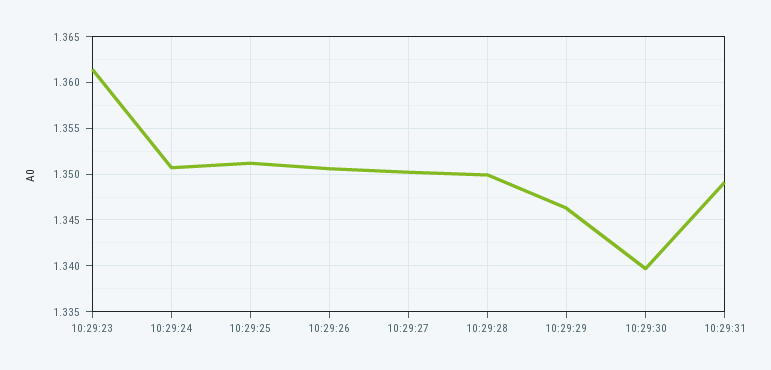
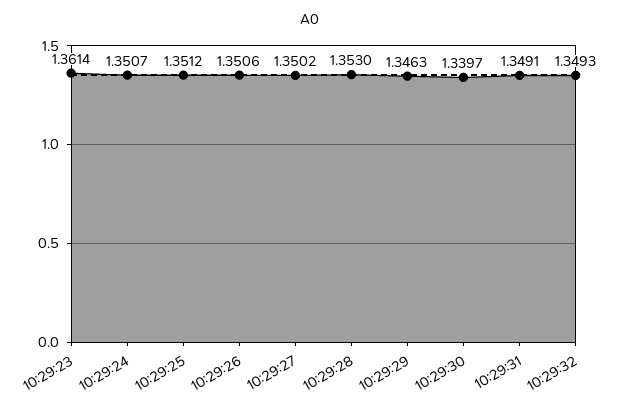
10:29:28: 1.35 -> 1.353
10:29:32: none -> 1.3493

